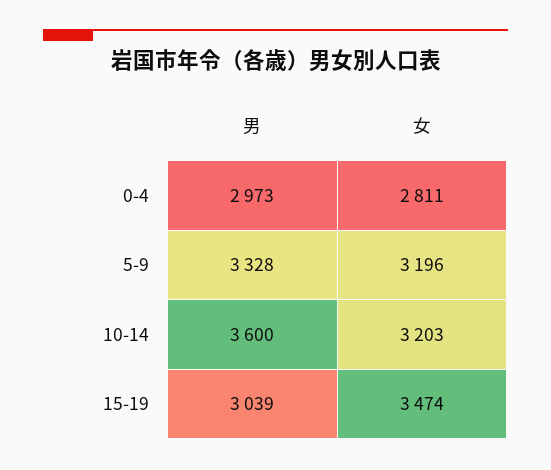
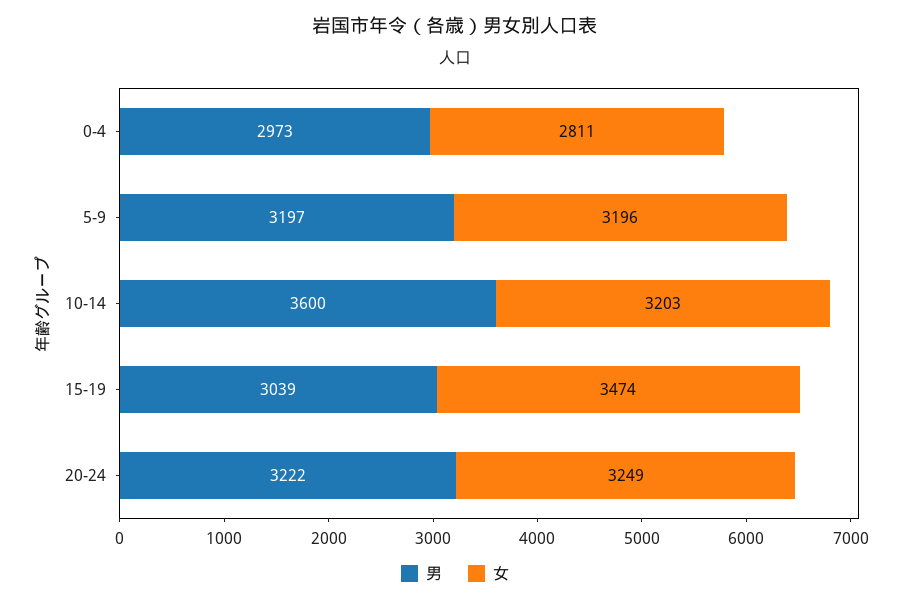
男, 5-9: 3328 -> 3197
男, 20-24: none -> 3222
女, 20-24: none -> 3249

